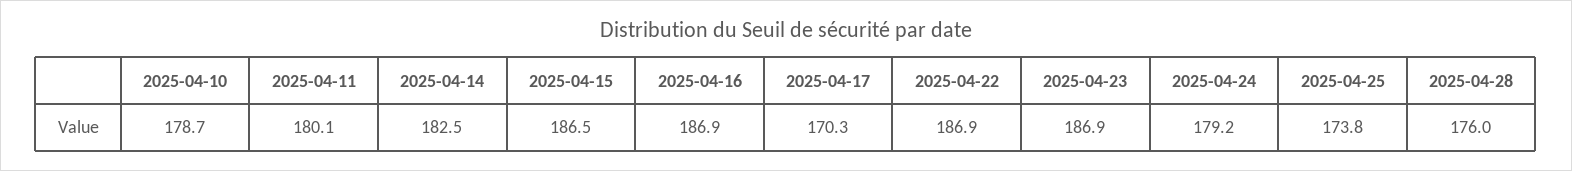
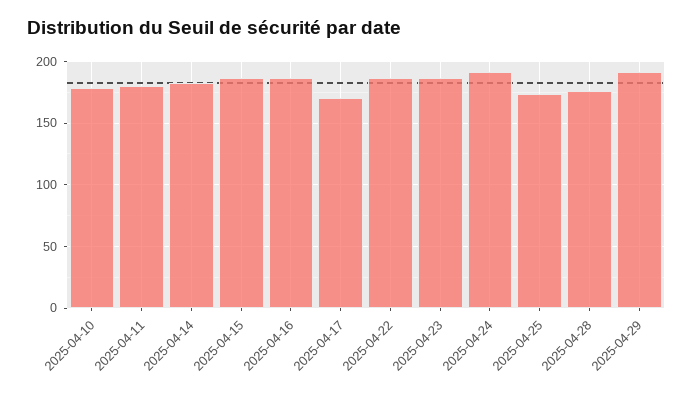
2025-04-24: 179.2 -> 190
2025-04-29: none -> 190

